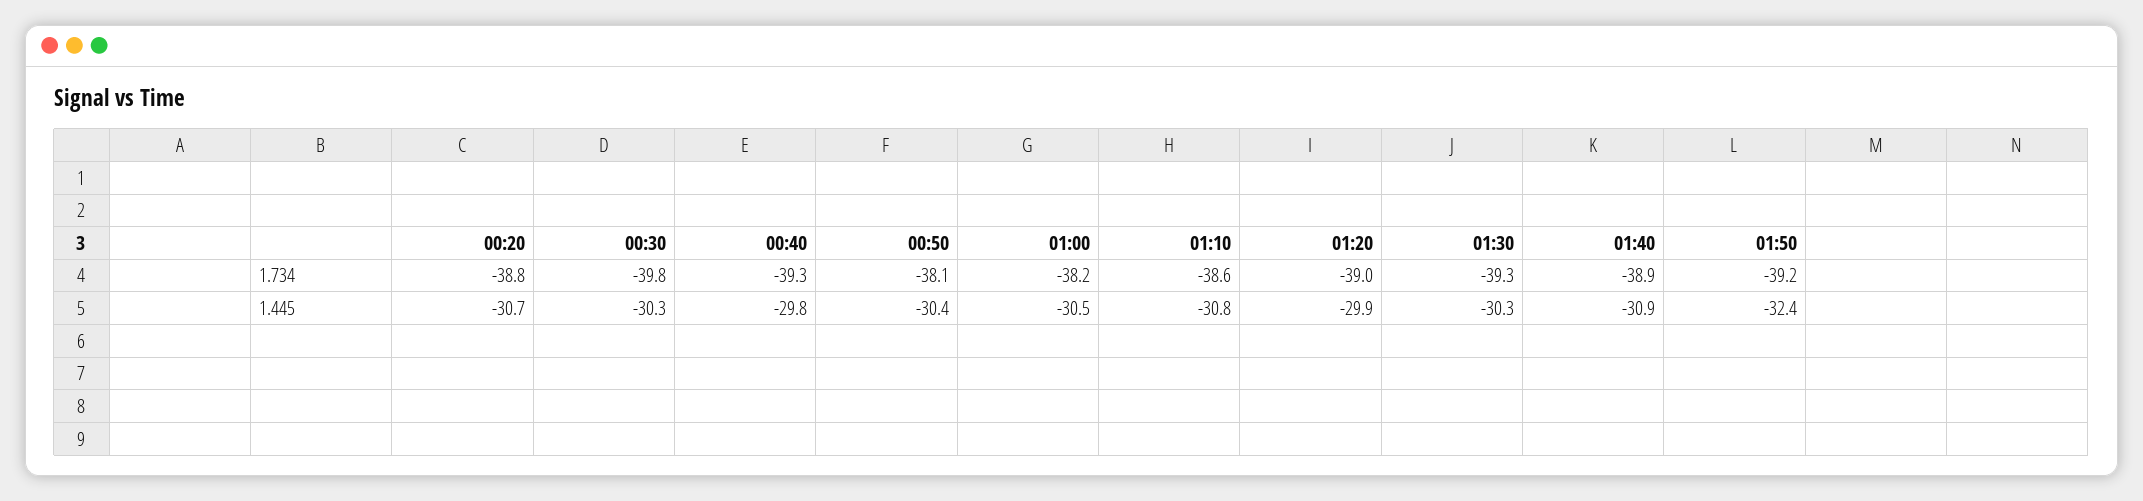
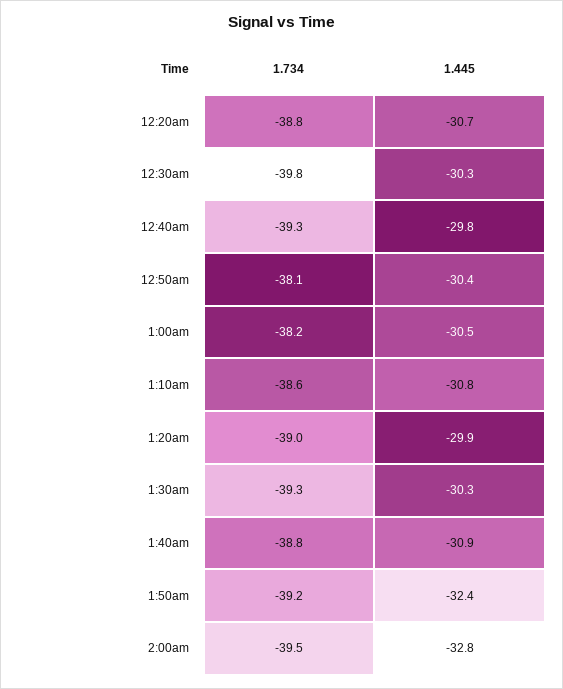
01:40, 1.734: -38.9 -> -38.8
2:00am, 1.734: none -> -39.5
2:00am, 1.445: none -> -32.8

